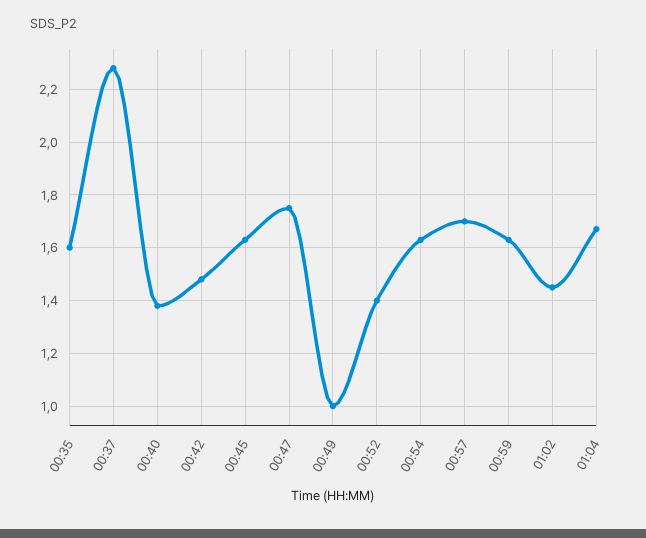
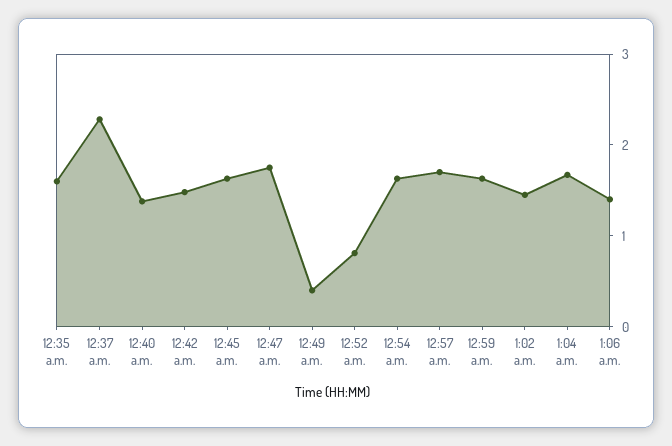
00:49: 1 -> 0.4
00:52: 1.4 -> 0.8
1:06 a.m.: none -> 1.4

